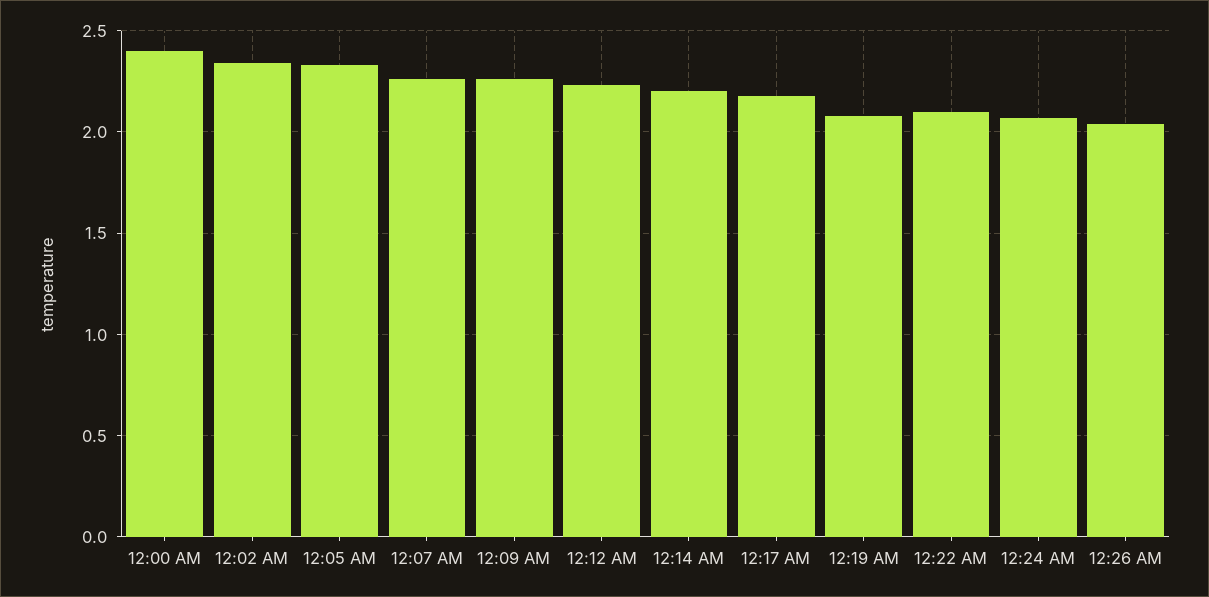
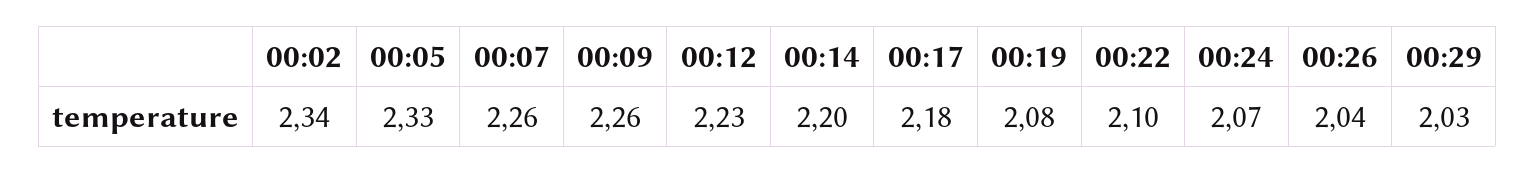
12:00 AM: 2.4 -> none
00:29: none -> 2.03

